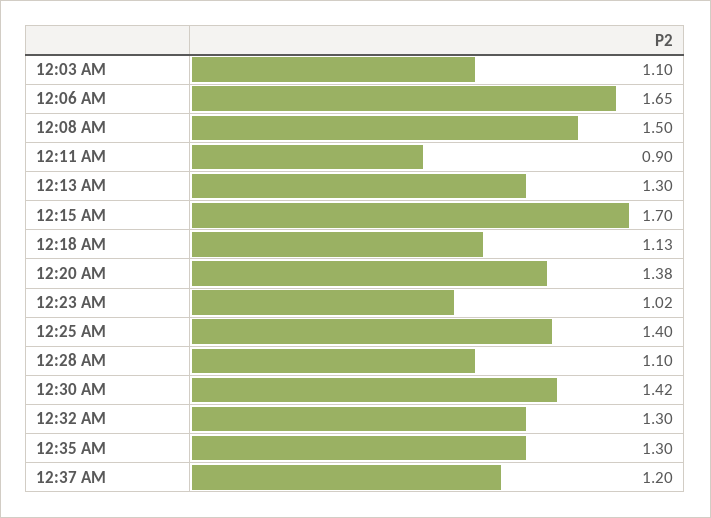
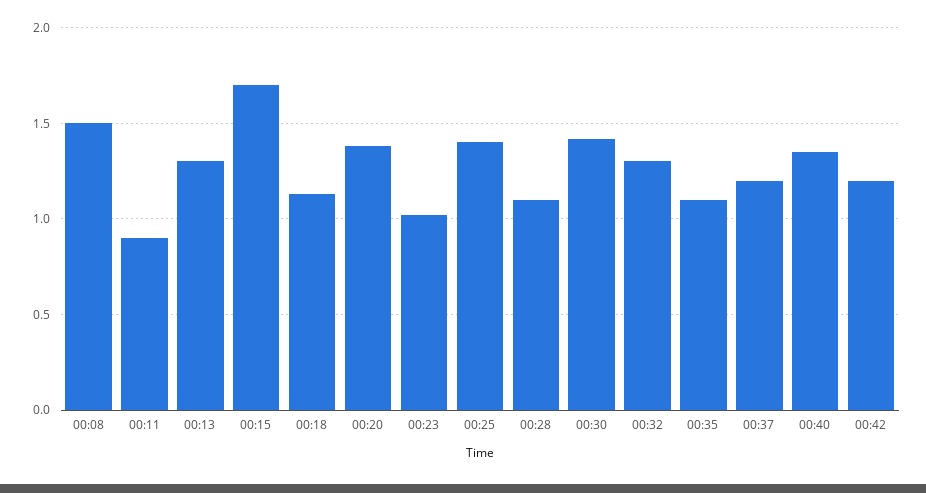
12:03 AM: 1.1 -> none
12:06 AM: 1.65 -> none
12:35 AM: 1.3 -> 1.1
00:40: none -> 1.35
00:42: none -> 1.2

